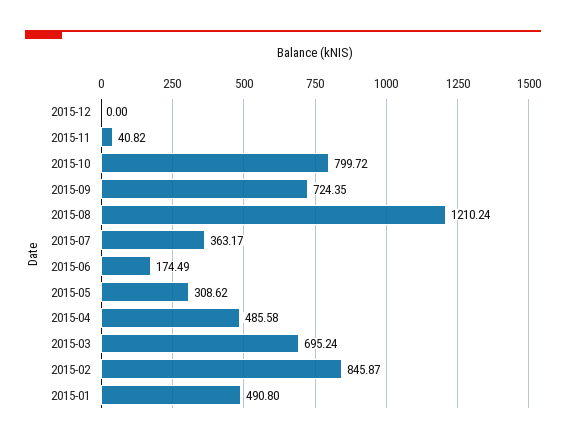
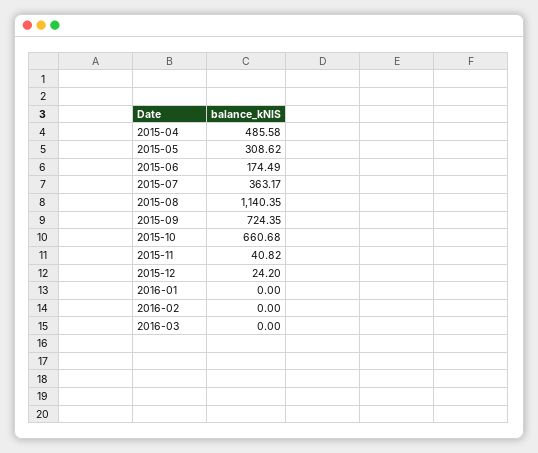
2015-12: 0 -> 24.2
2015-10: 799.72 -> 660.68
2015-08: 1210.24 -> 1140.35
2015-03: 695.24 -> none
2015-02: 845.87 -> none
2015-01: 490.8 -> none
2016-01: none -> 0
2016-02: none -> 0
2016-03: none -> 0

